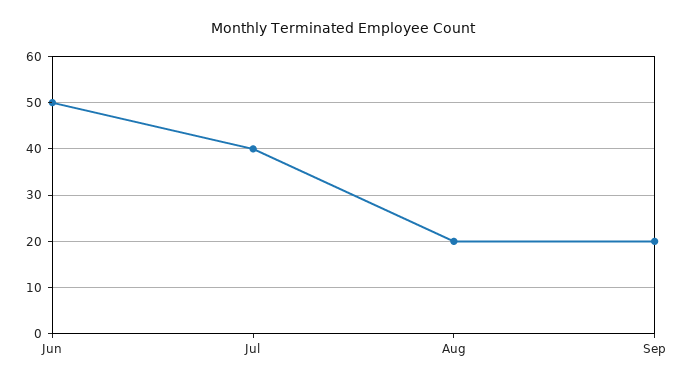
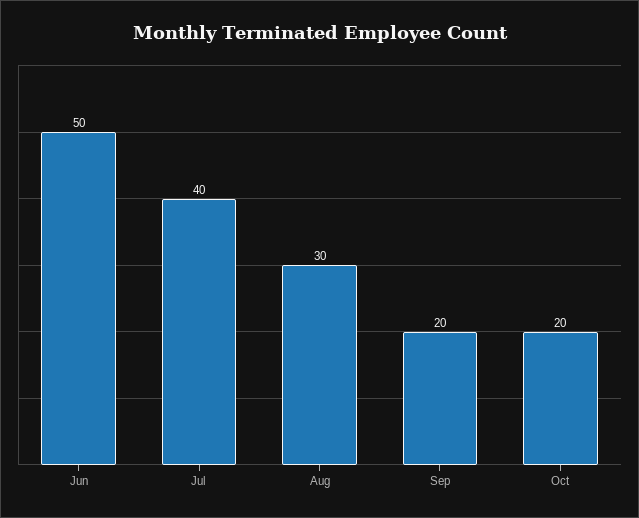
Aug: 20 -> 30
Oct: none -> 20

